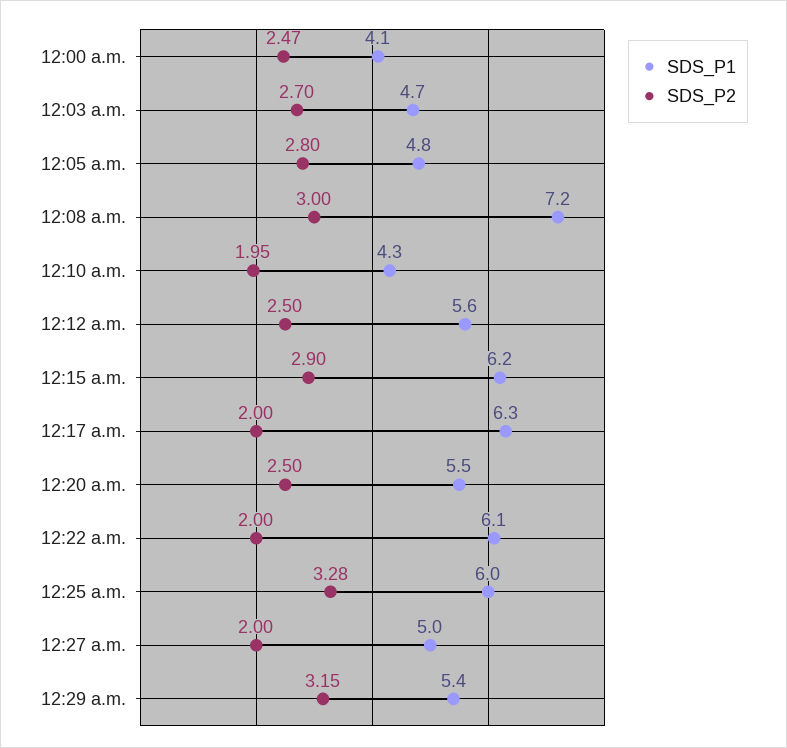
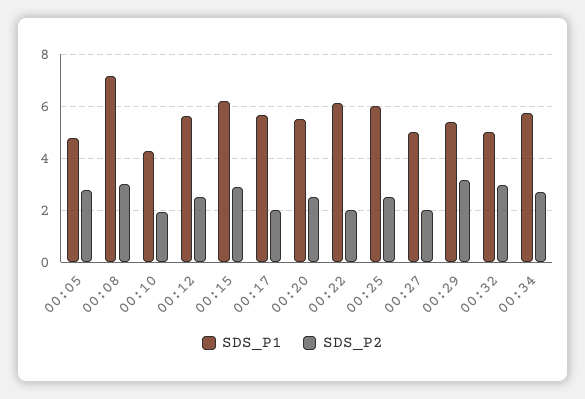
SDS_P1, 12:00 a.m.: 4.1 -> none
SDS_P2, 12:00 a.m.: 2.47 -> none
SDS_P1, 12:03 a.m.: 4.7 -> none
SDS_P2, 12:03 a.m.: 2.7 -> none
SDS_P1, 12:17 a.m.: 6.3 -> 5.75
SDS_P2, 12:25 a.m.: 3.28 -> 2.5
SDS_P1, 00:32: none -> 5
SDS_P2, 00:32: none -> 3
SDS_P1, 00:34: none -> 5.75
SDS_P2, 00:34: none -> 2.75

